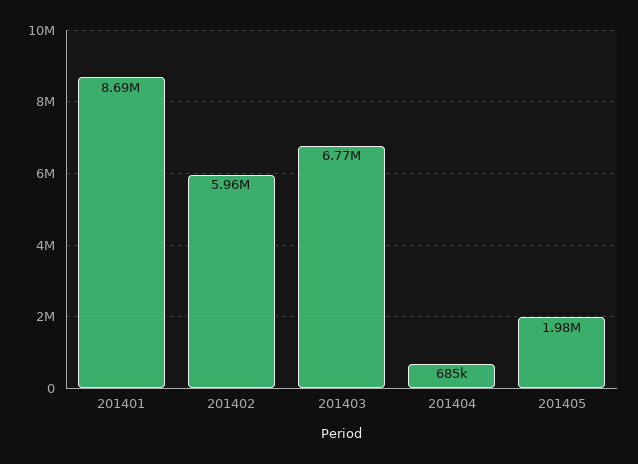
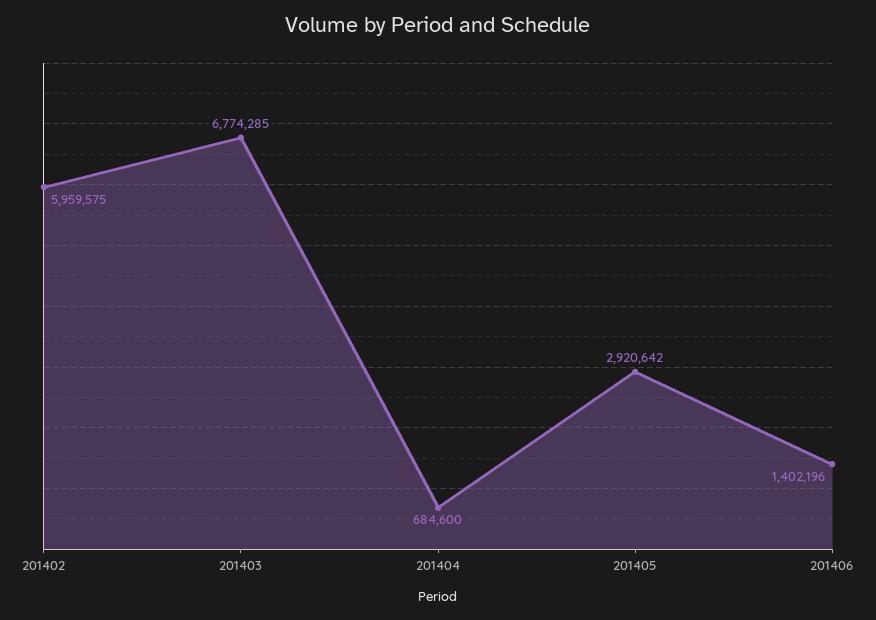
201401: 8690000 -> none
201405: 1980000 -> 2920642
201406: none -> 1402196

